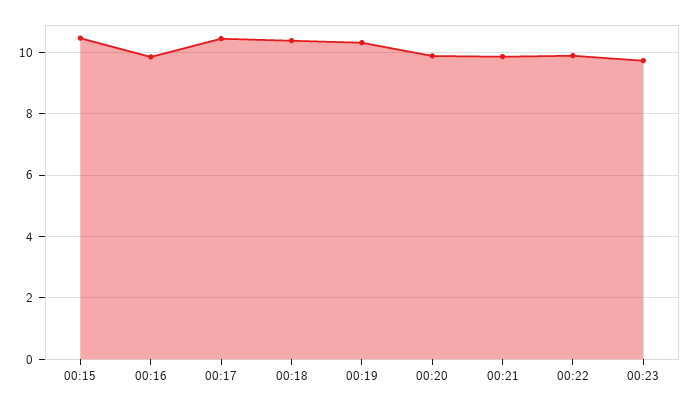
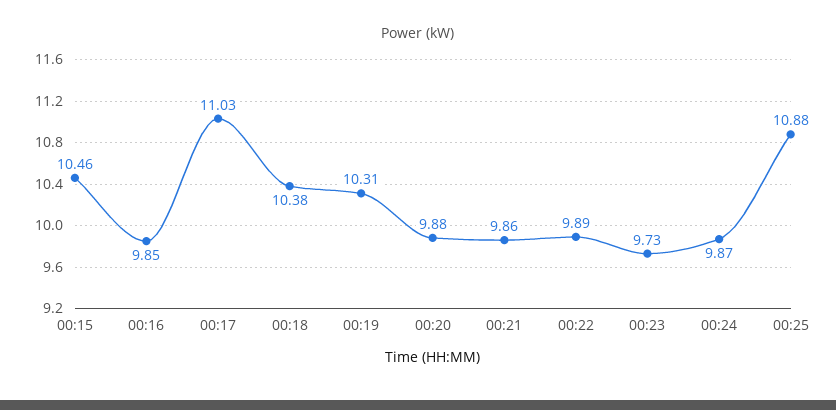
00:17: 10.4 -> 11.03
00:24: none -> 9.87
00:25: none -> 10.88

